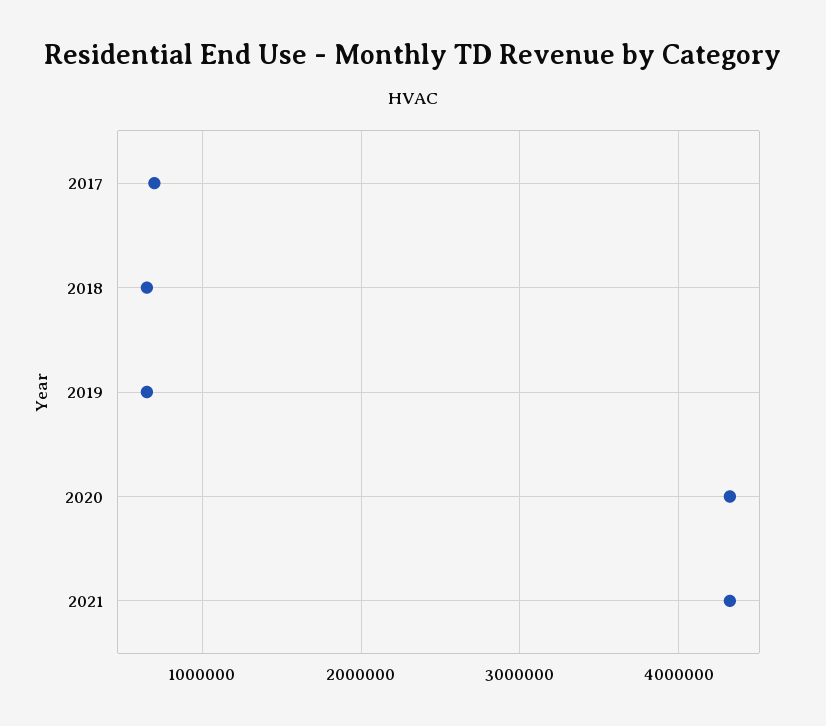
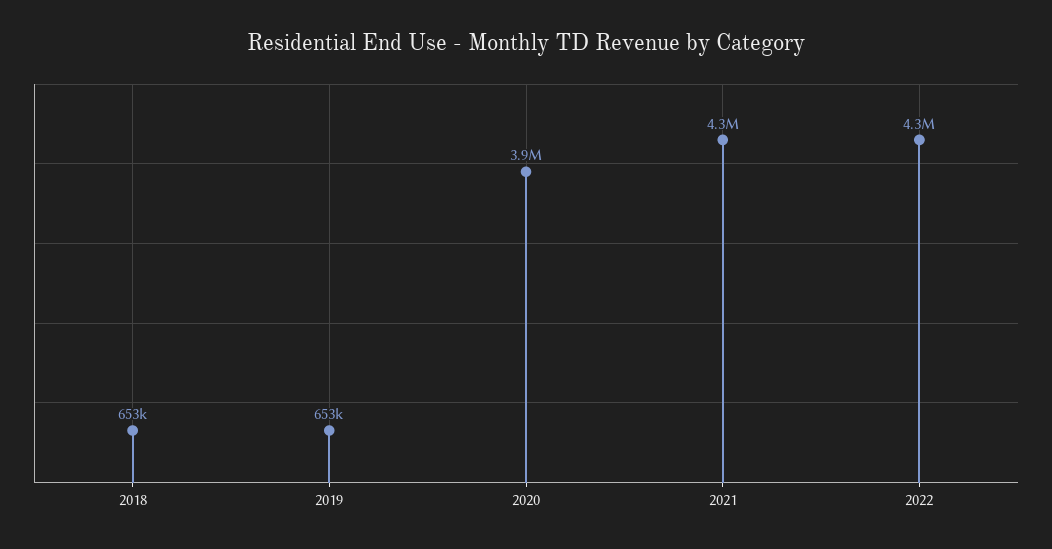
2017: 700000 -> none
2020: 4300000 -> 3900000
2022: none -> 4300000

